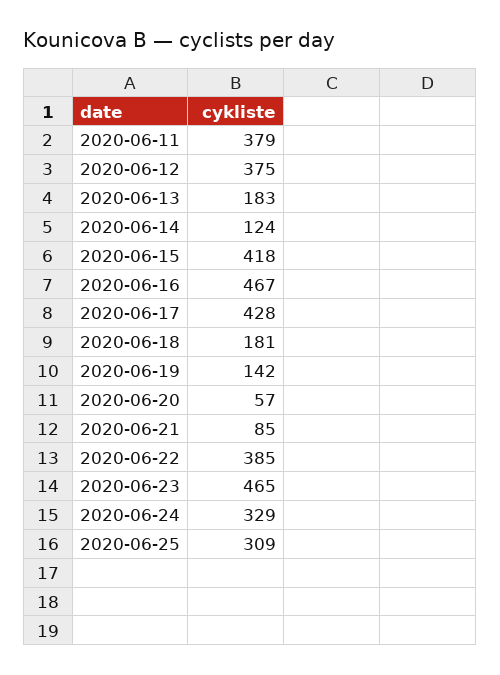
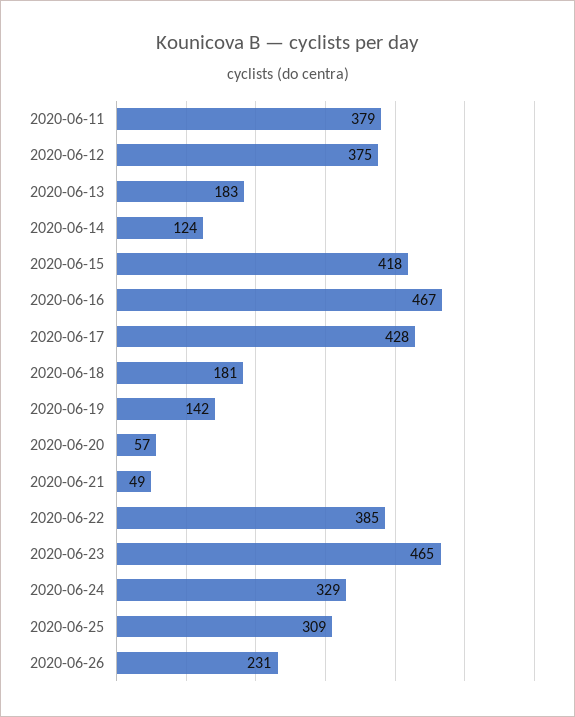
2020-06-21: 85 -> 49
2020-06-26: none -> 231

